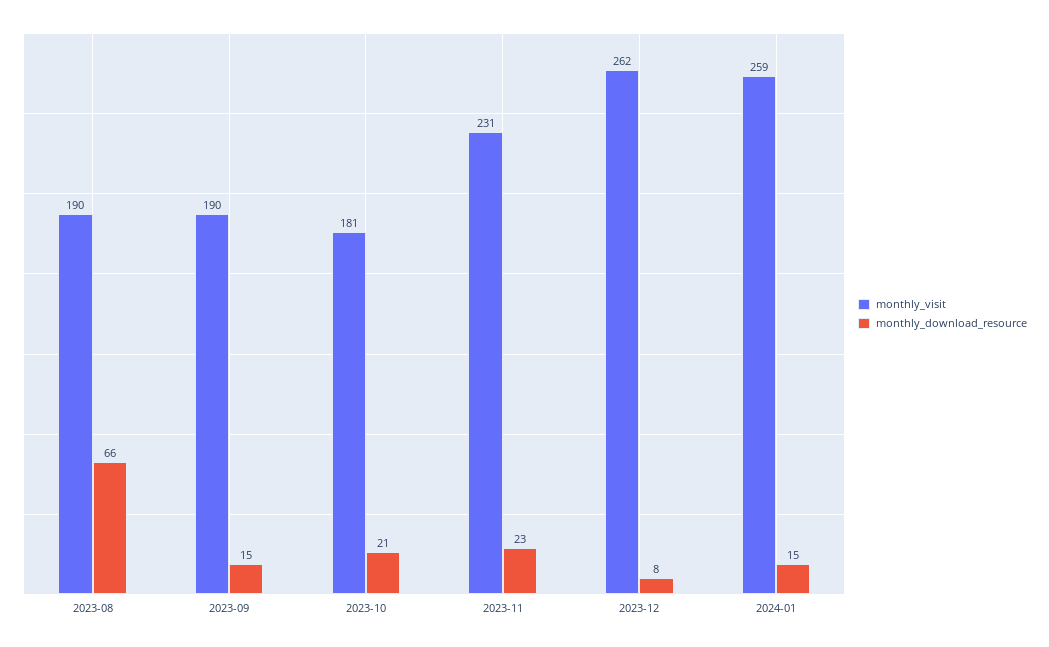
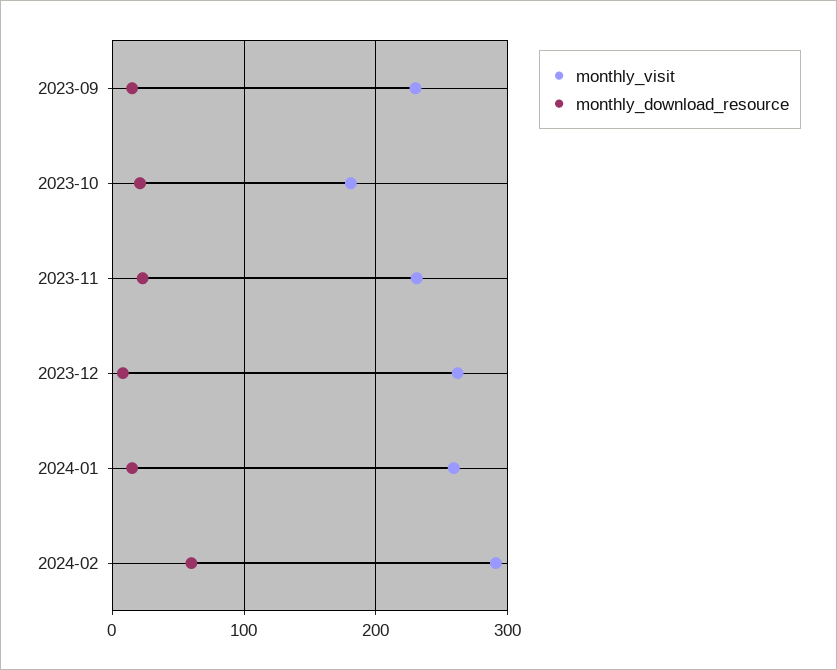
monthly_visit, 2023-08: 190 -> none
monthly_download_resource, 2023-08: 66 -> none
monthly_visit, 2023-09: 190 -> 230
monthly_visit, 2024-02: none -> 290
monthly_download_resource, 2024-02: none -> 60

